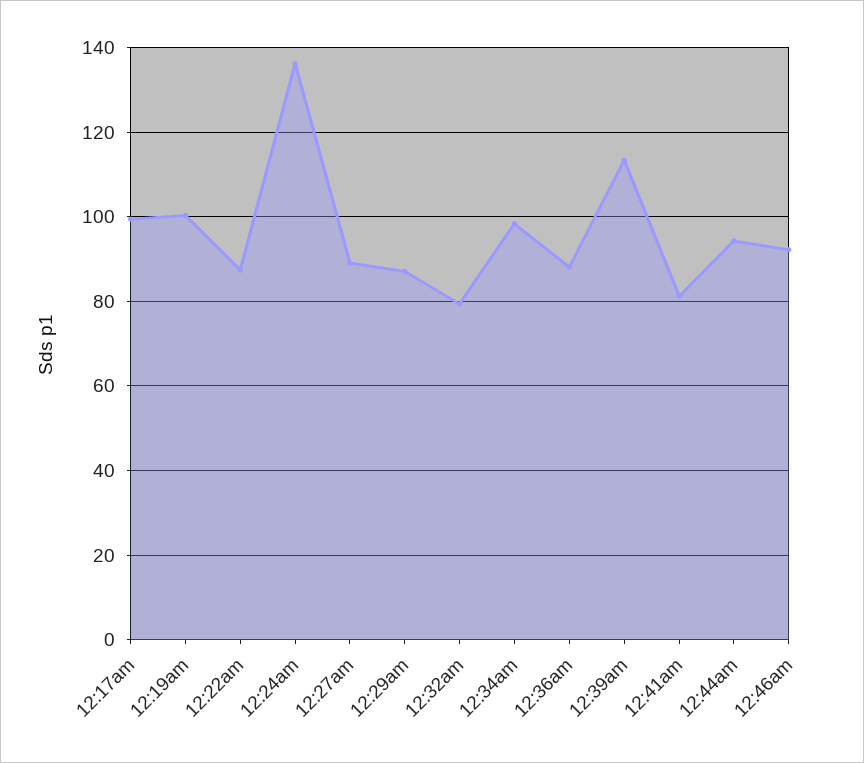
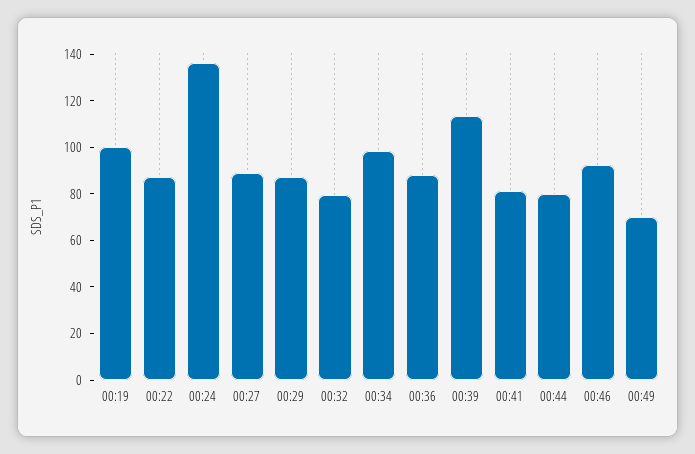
12:17am: 100 -> none
12:44am: 94 -> 80
00:49: none -> 70

